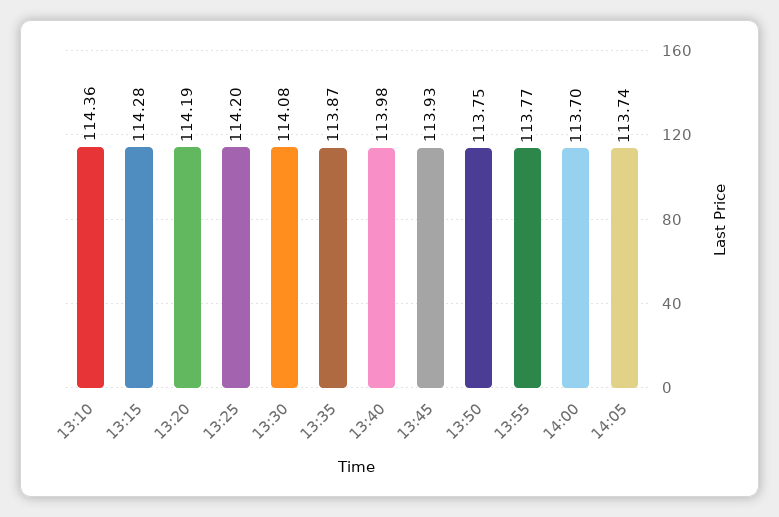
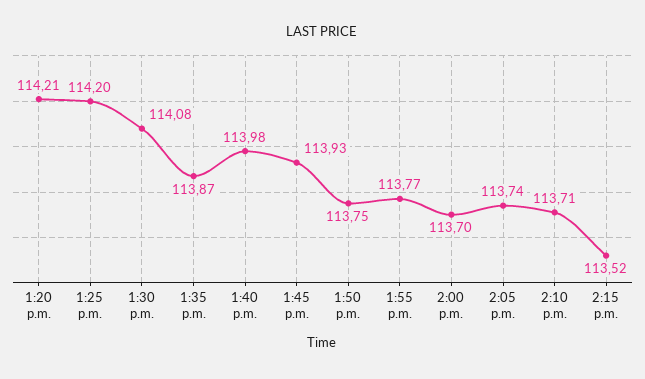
13:10: 114.36 -> none
13:15: 114.28 -> none
13:20: 114.19 -> 114.21
2:10 p.m.: none -> 113.71
2:15 p.m.: none -> 113.52

